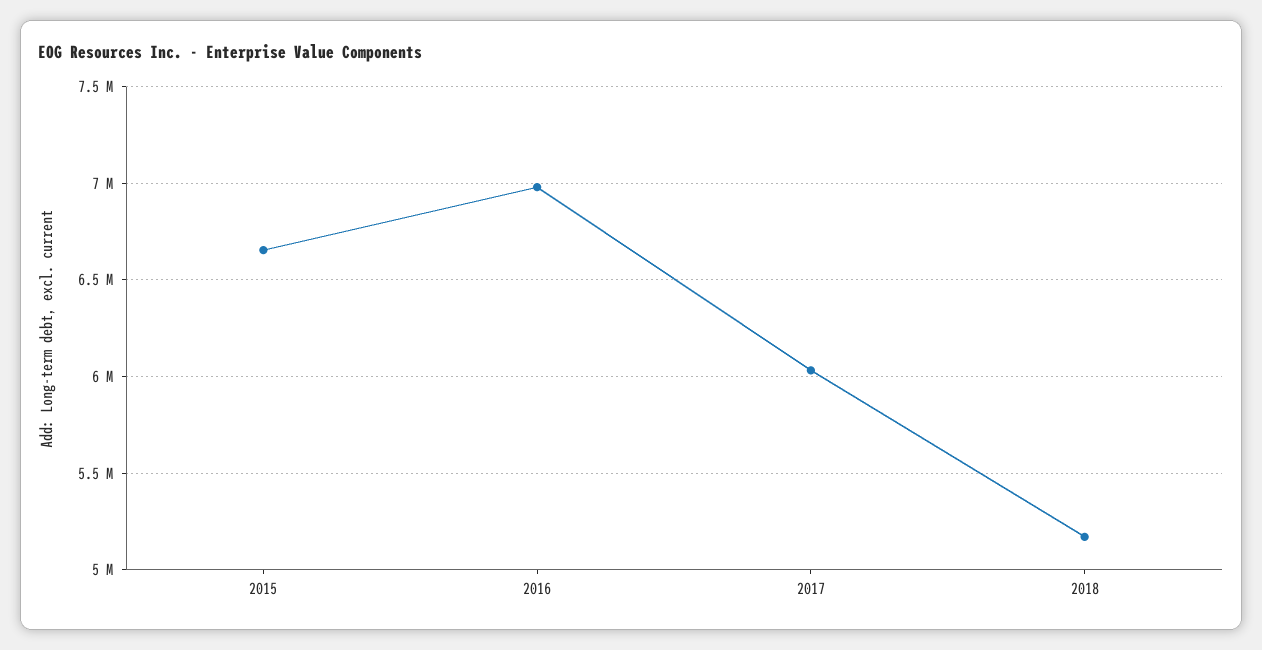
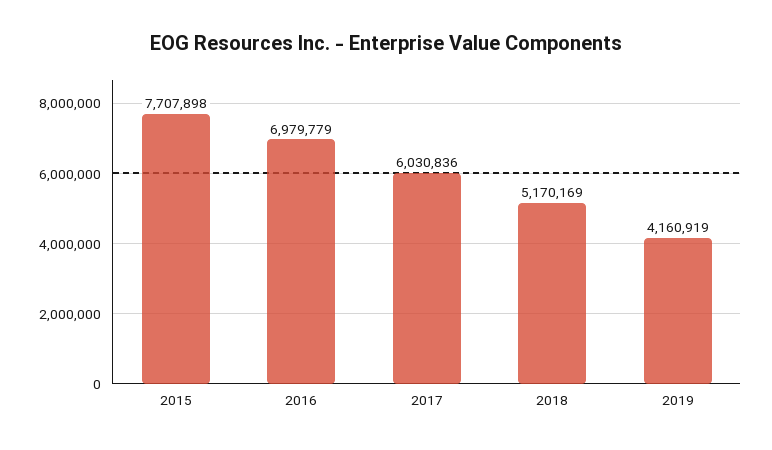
2015: 6650000 -> 7707898
2019: none -> 4160919

